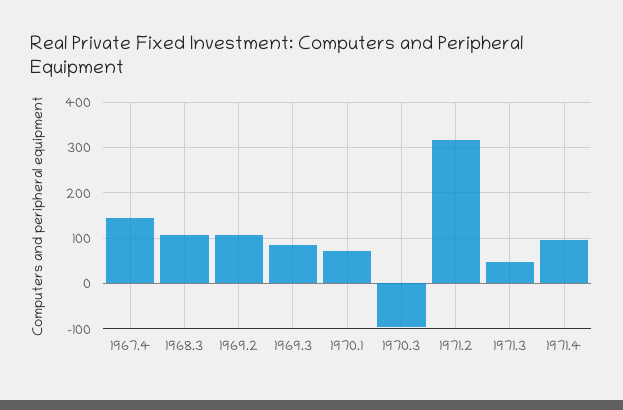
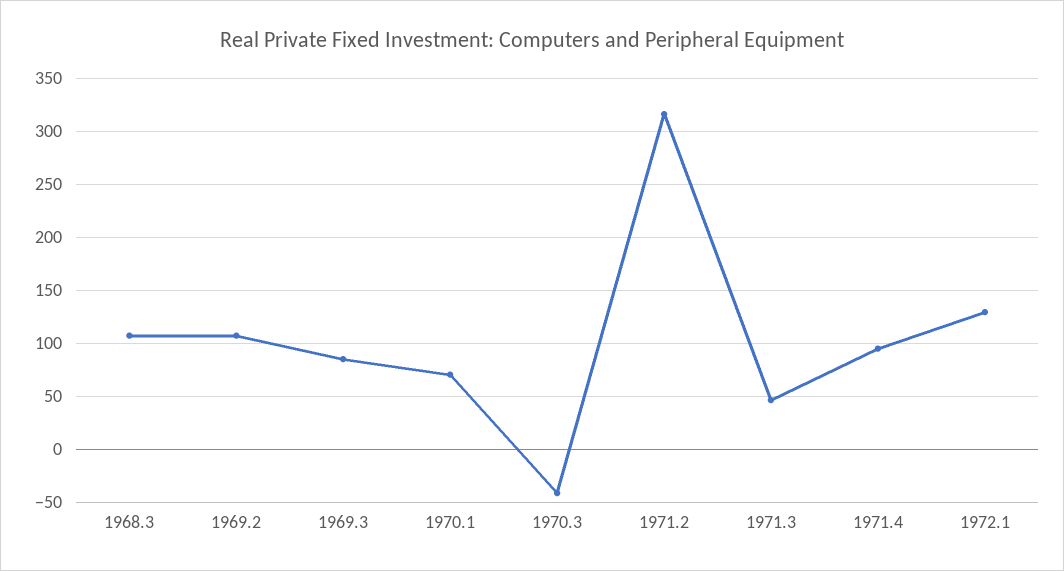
1967.4: 140 -> none
1970.3: -100 -> -40
1972.1: none -> 130

